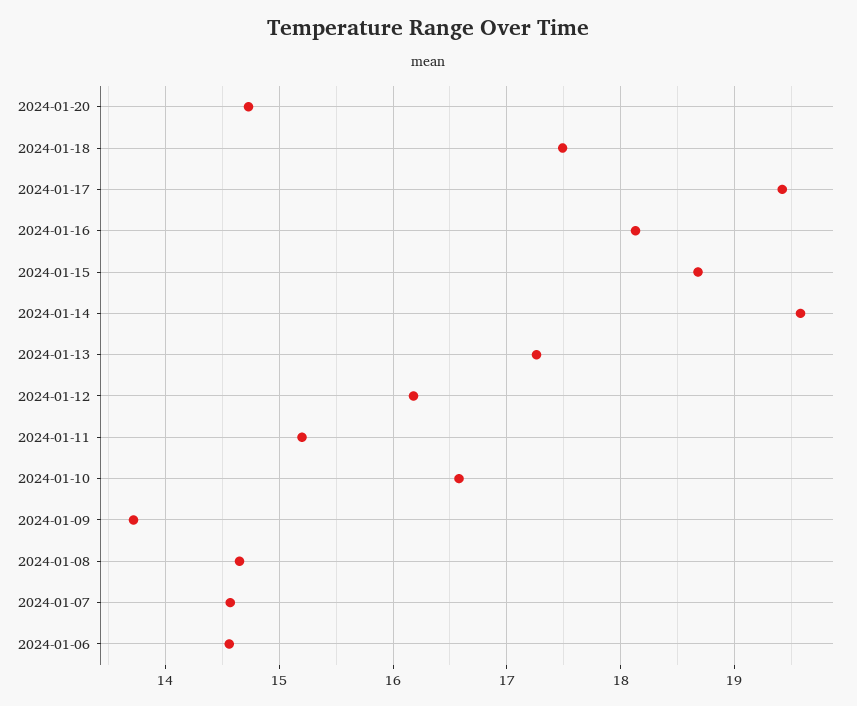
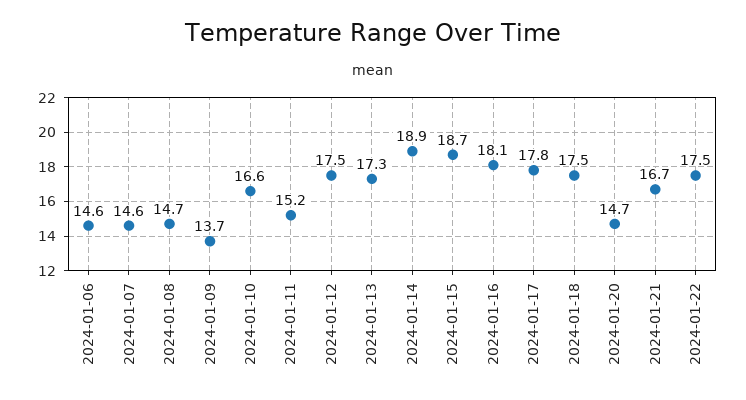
2024-01-17: 19.4 -> 17.8
2024-01-14: 19.6 -> 18.9
2024-01-12: 16.2 -> 17.5
2024-01-21: none -> 16.7
2024-01-22: none -> 17.5

